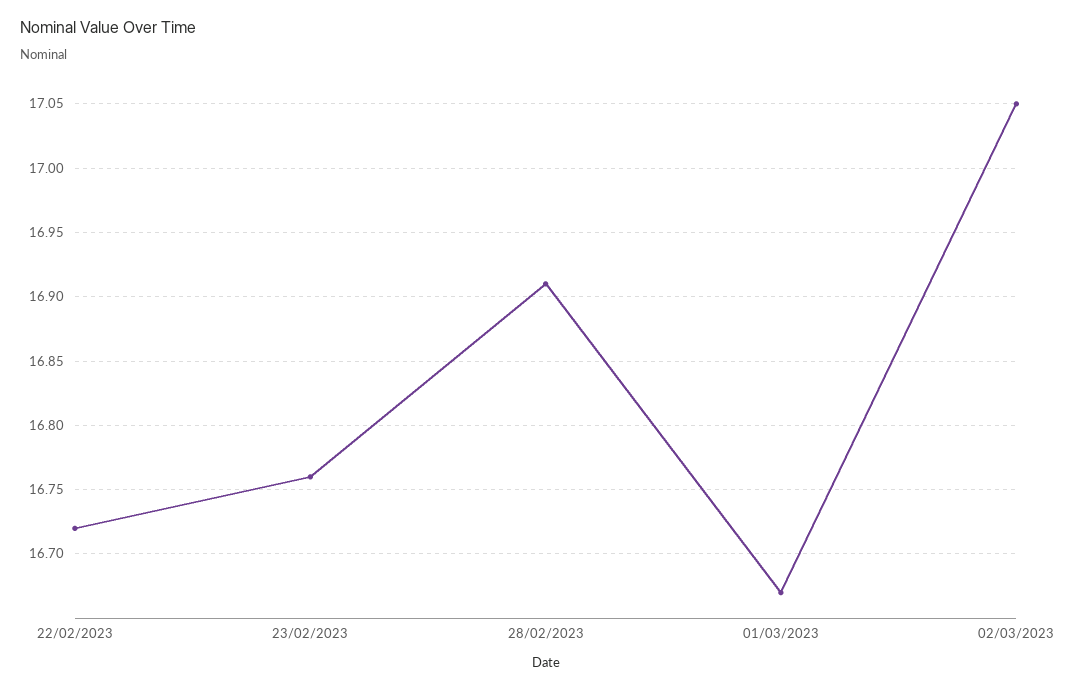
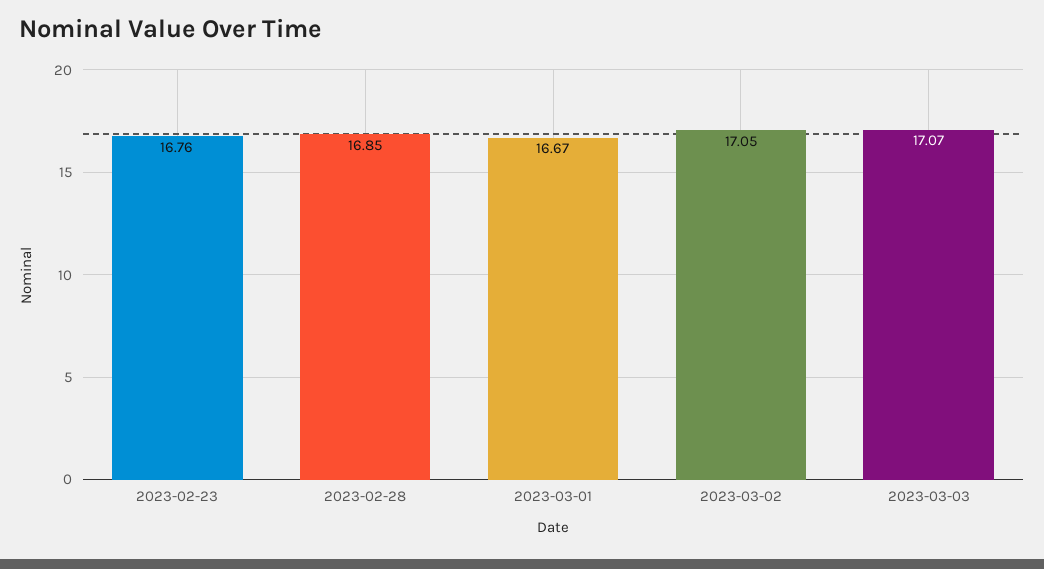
22/02/2023: 16.72 -> none
28/02/2023: 16.91 -> 16.85
2023-03-03: none -> 17.07

